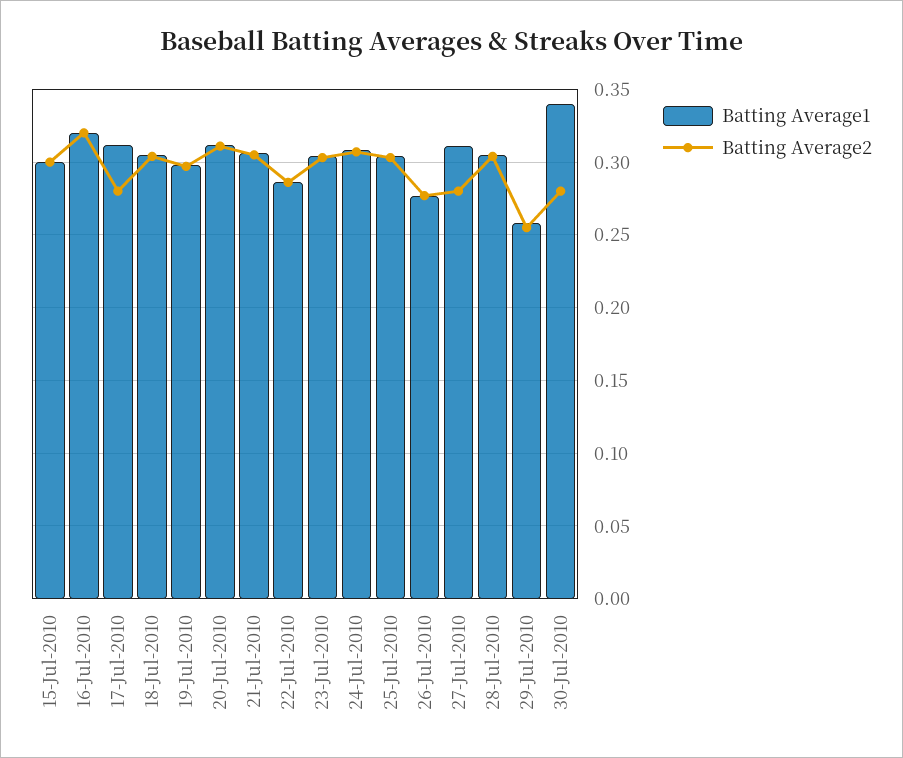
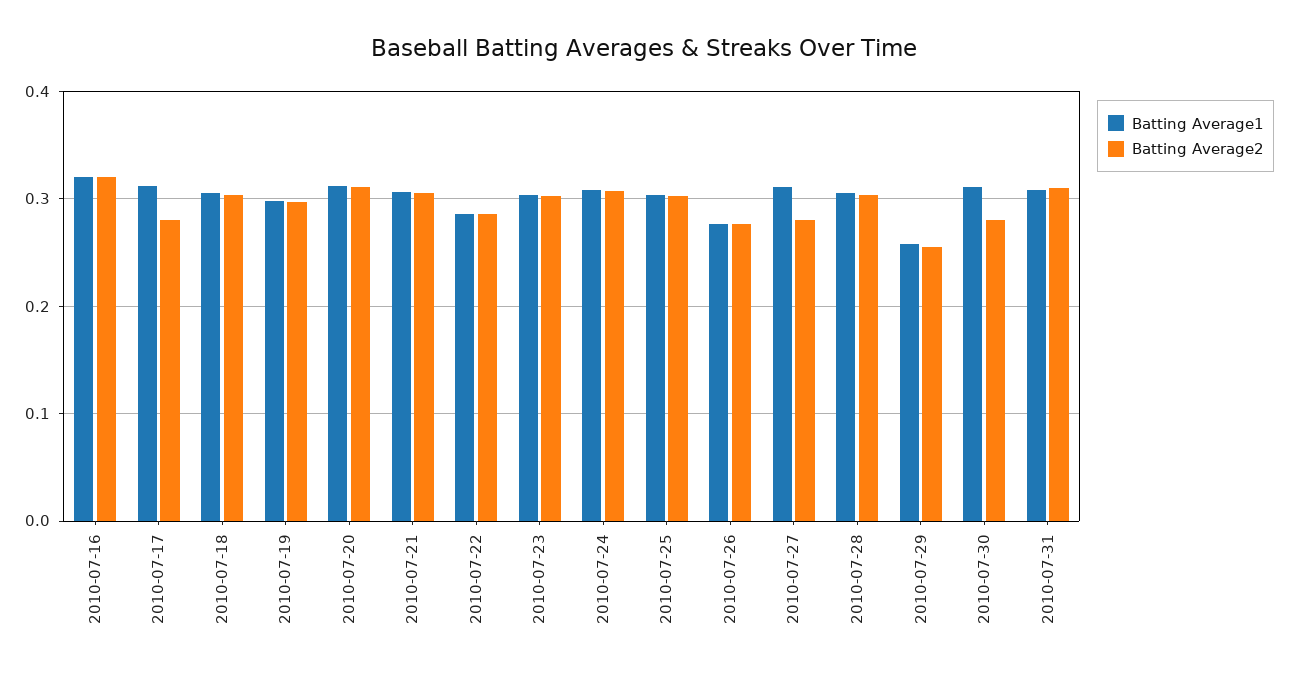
Batting Average1, 15-Jul-2010: 0.3 -> none
Batting Average2, 15-Jul-2010: 0.3 -> none
Batting Average1, 30-Jul-2010: 0.34 -> 0.31
Batting Average1, 2010-07-31: none -> 0.31
Batting Average2, 2010-07-31: none -> 0.31

